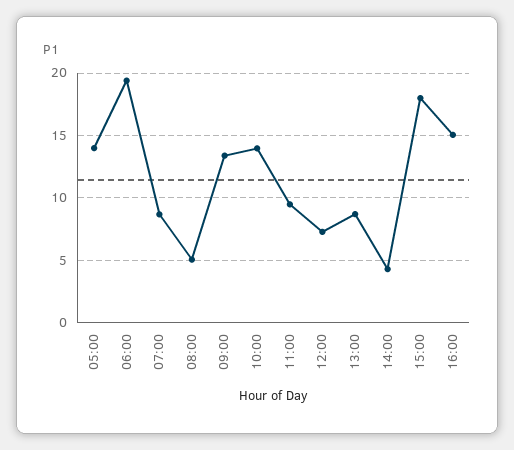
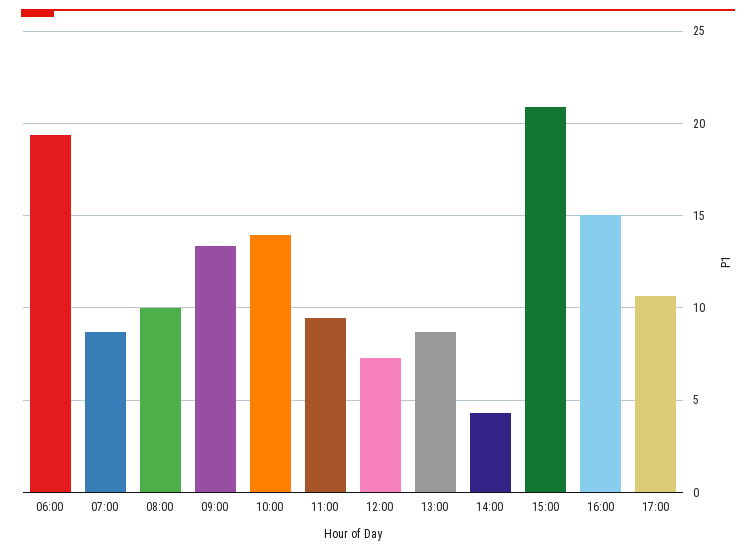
05:00: 14 -> none
08:00: 5 -> 10
15:00: 18 -> 21
17:00: none -> 10.5

